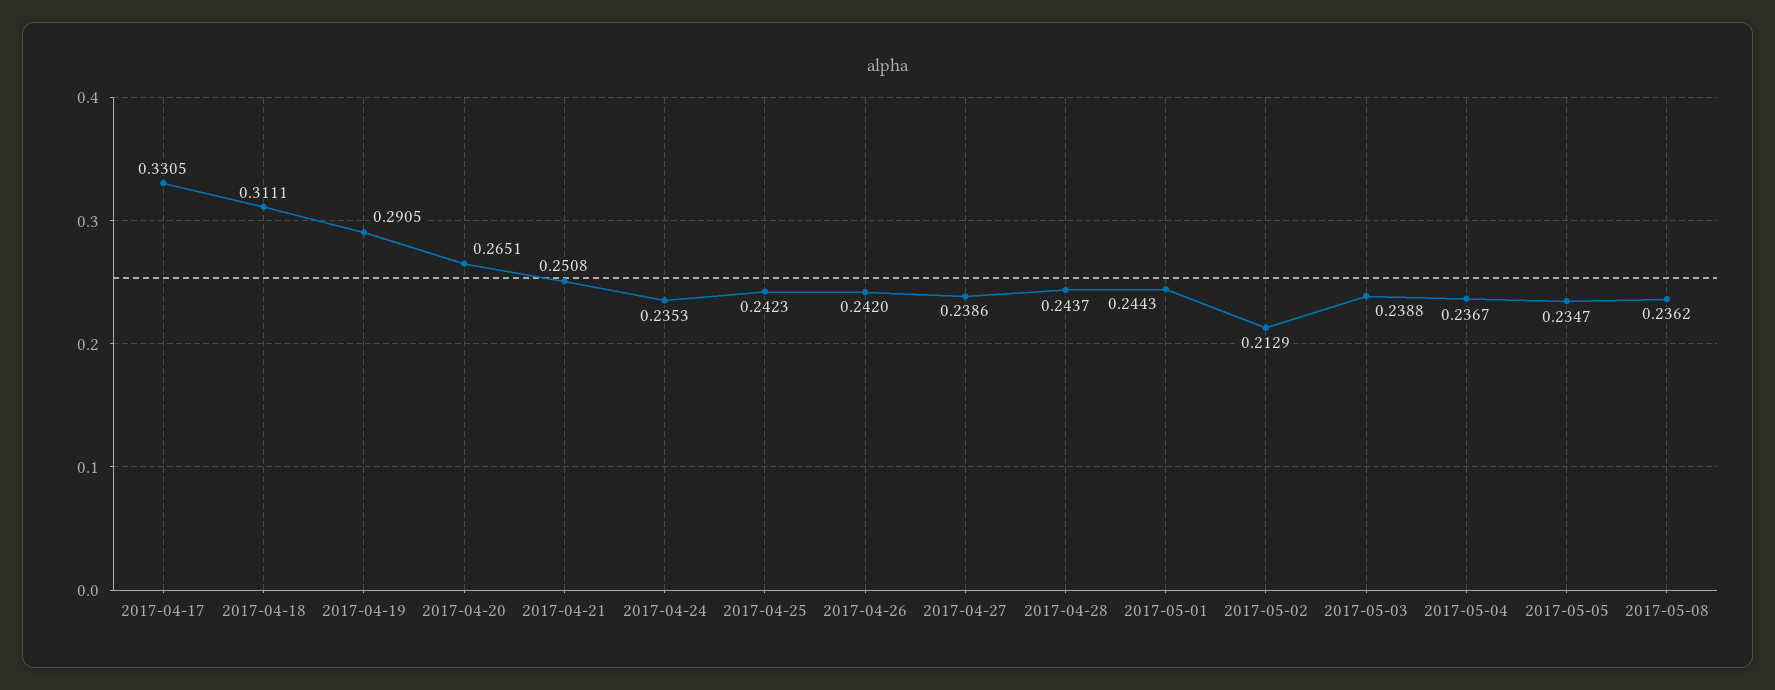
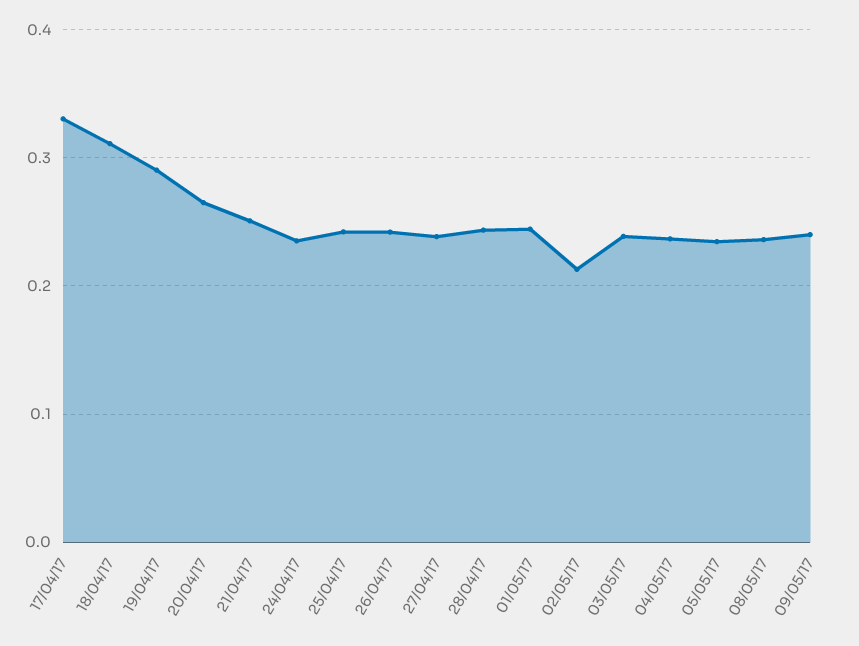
09/05/17: none -> 0.24

